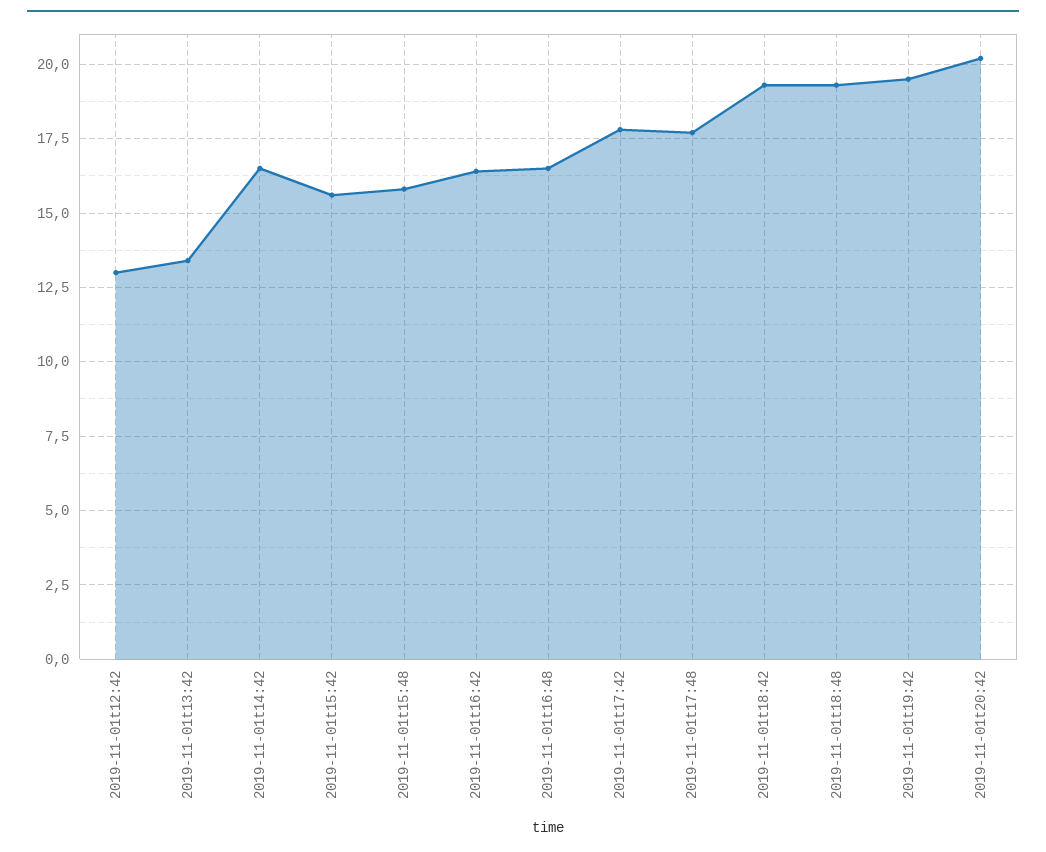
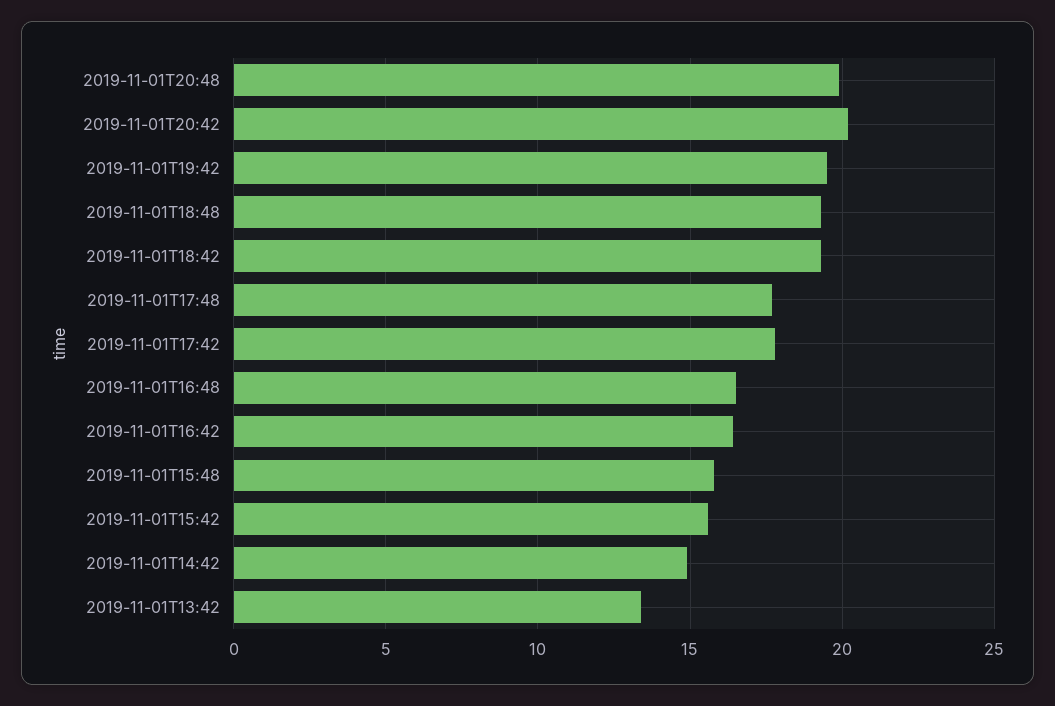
2019-11-01t12:42: 13 -> none
2019-11-01t14:42: 16.5 -> 15
2019-11-01T20:48: none -> 20

